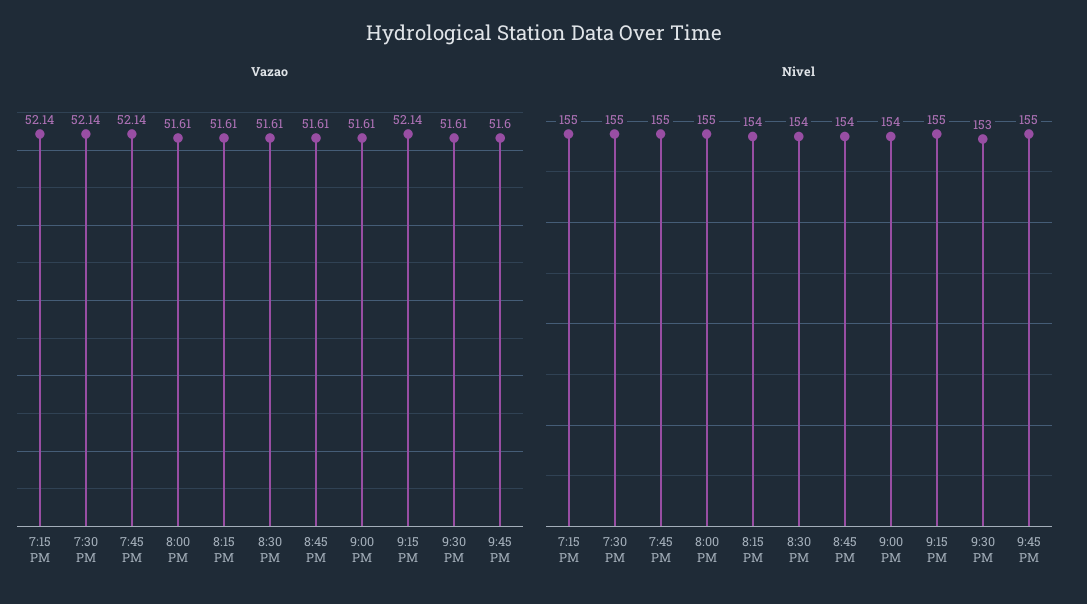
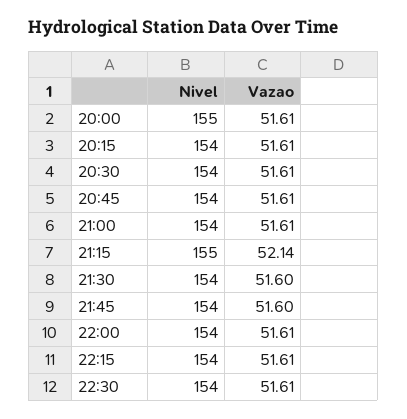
Vazao, 7:15 PM: 52.14 -> none
Vazao, 7:30 PM: 52.14 -> none
Vazao, 7:45 PM: 52.14 -> none
Vazao, 9:30 PM: 51.61 -> 51.6
Nivel, 7:15 PM: 155 -> none
Nivel, 7:30 PM: 155 -> none
Nivel, 7:45 PM: 155 -> none
Nivel, 9:30 PM: 153 -> 154
Nivel, 9:45 PM: 155 -> 154
Nivel, 22:00: none -> 154
Vazao, 22:00: none -> 51.61
Nivel, 22:15: none -> 154
Vazao, 22:15: none -> 51.61
Nivel, 22:30: none -> 154
Vazao, 22:30: none -> 51.61

